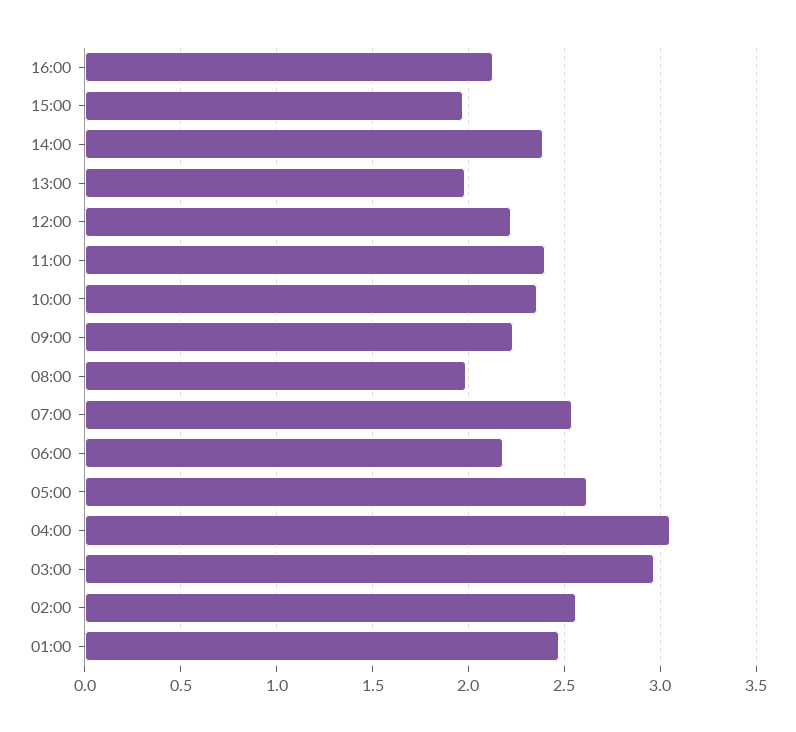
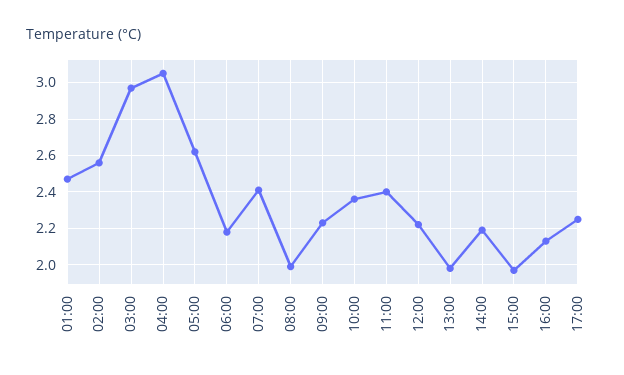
14:00: 2.4 -> 2.2
07:00: 2.55 -> 2.4
17:00: none -> 2.25

